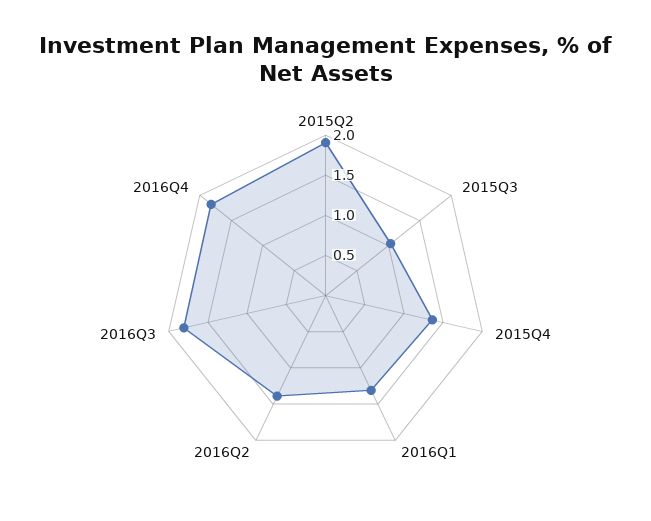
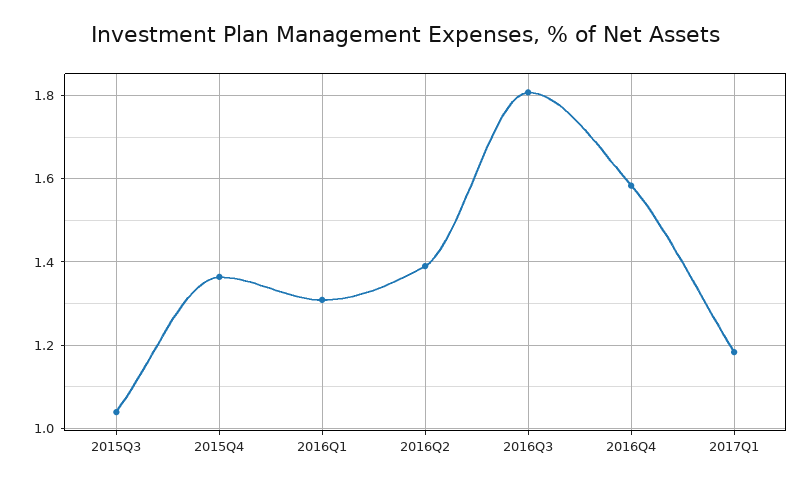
2015Q2: 1.9 -> none
2016Q4: 1.8 -> 1.58
2017Q1: none -> 1.18

